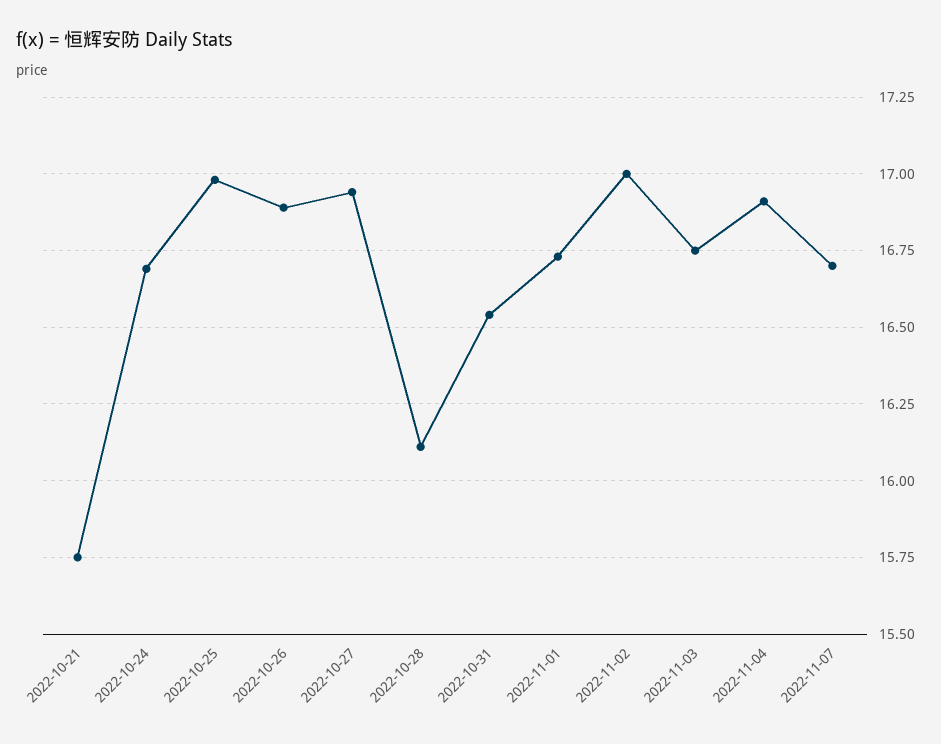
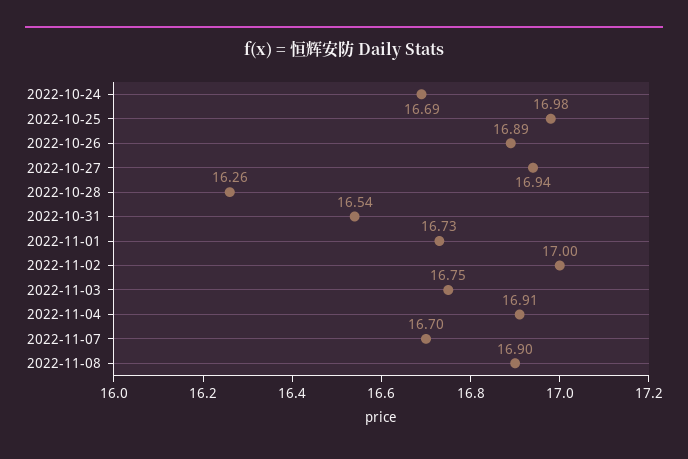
2022-10-21: 15.75 -> none
2022-10-28: 16.1 -> 16.26
2022-11-08: none -> 16.9

